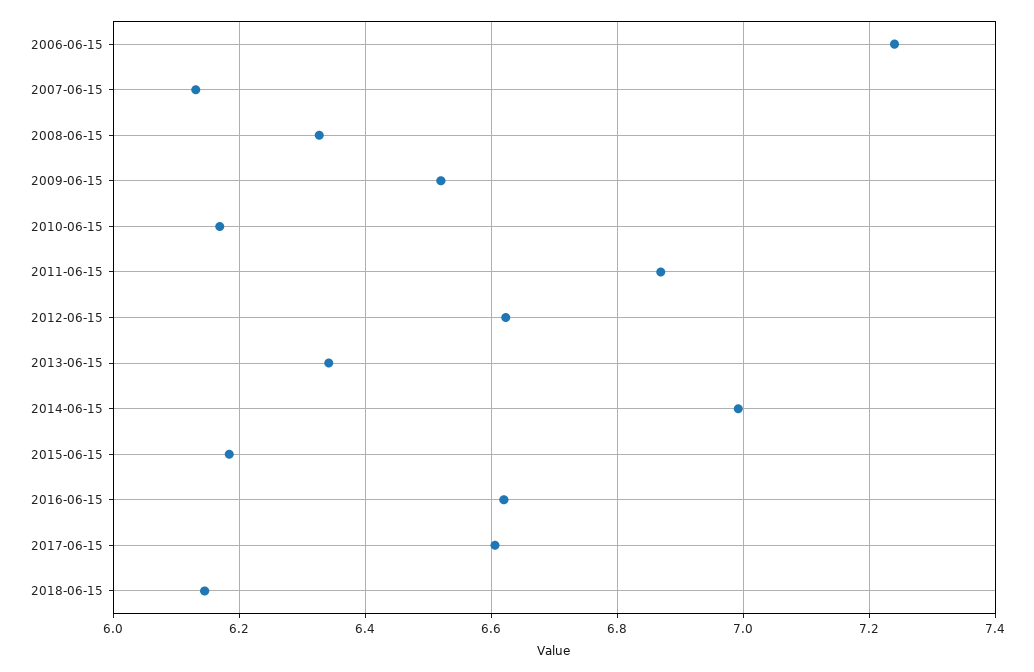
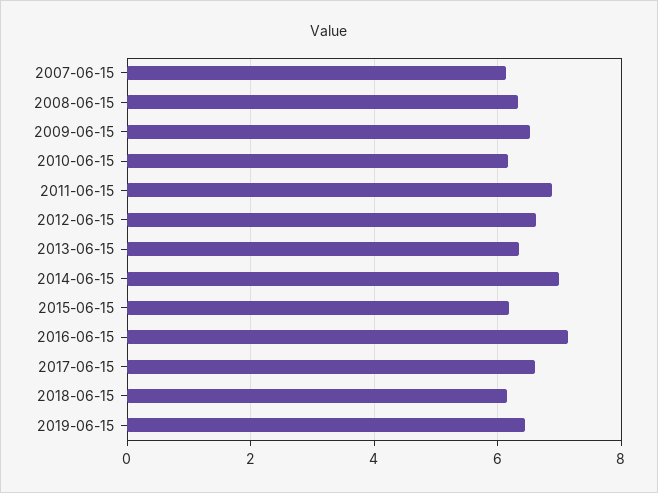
2006-06-15: 7.24 -> none
2016-06-15: 6.62 -> 7.2
2019-06-15: none -> 6.4

